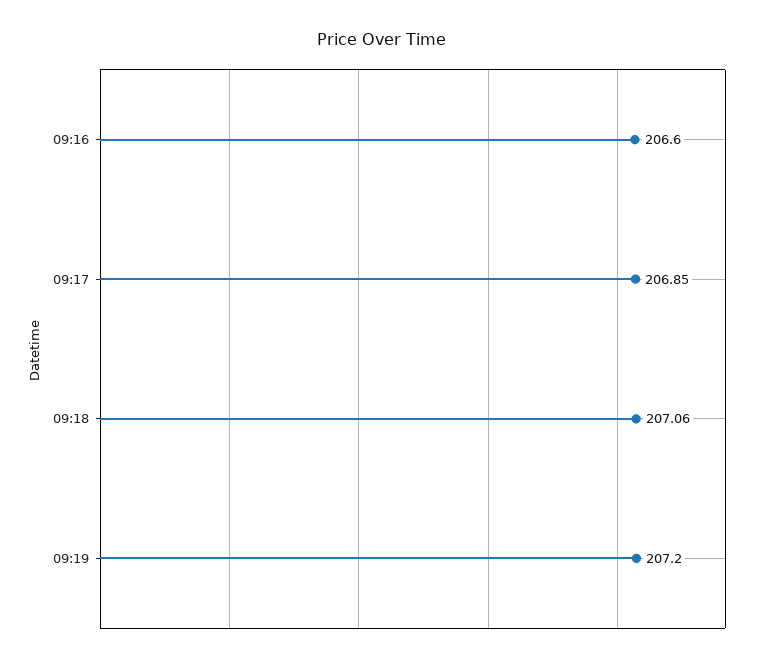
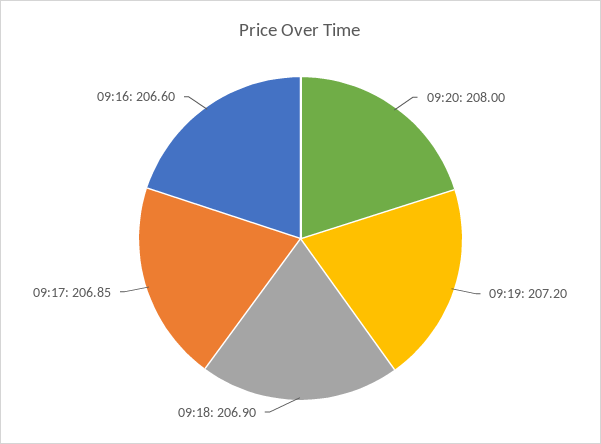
09:18: 207.06 -> 206.9
09:20: none -> 208

